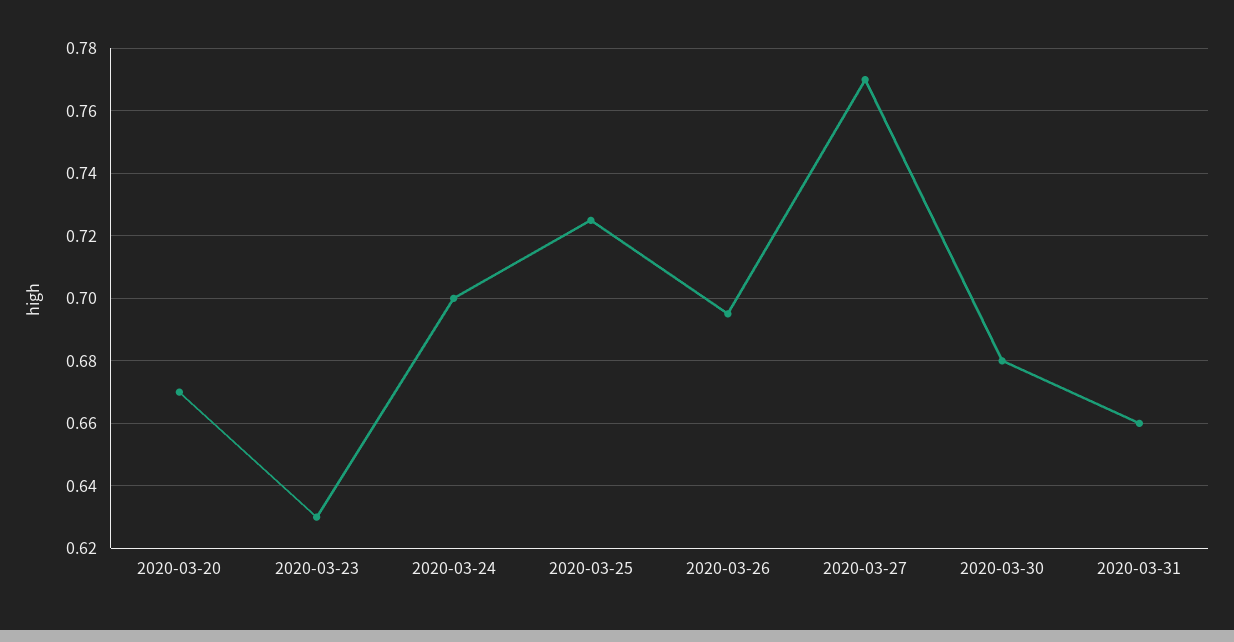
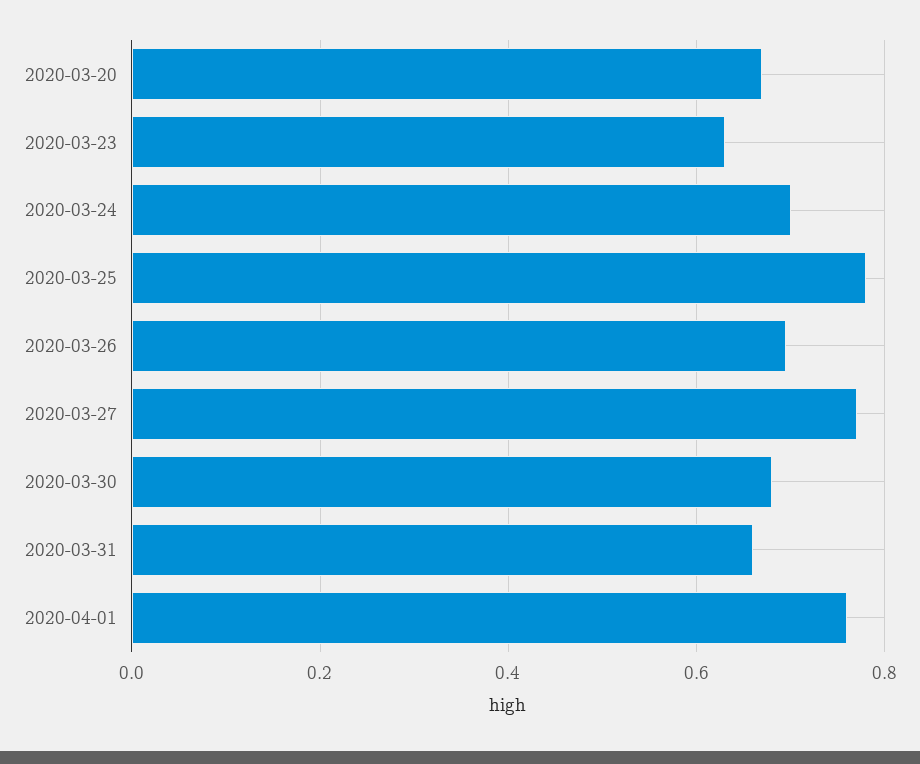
2020-03-25: 0.725 -> 0.78
2020-04-01: none -> 0.76

